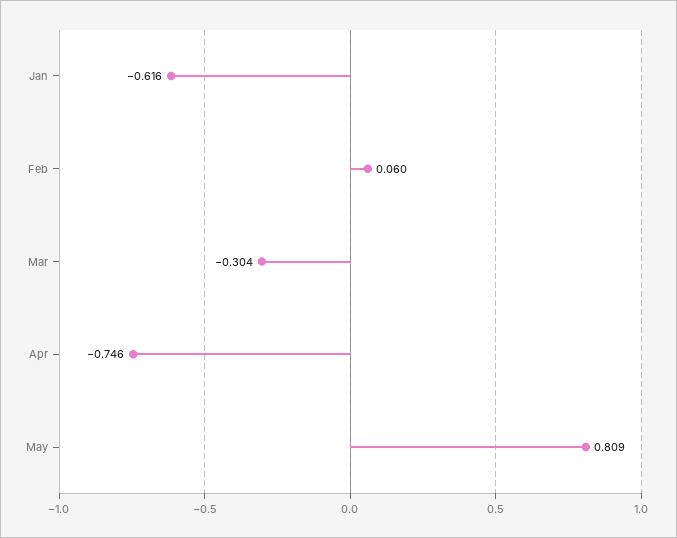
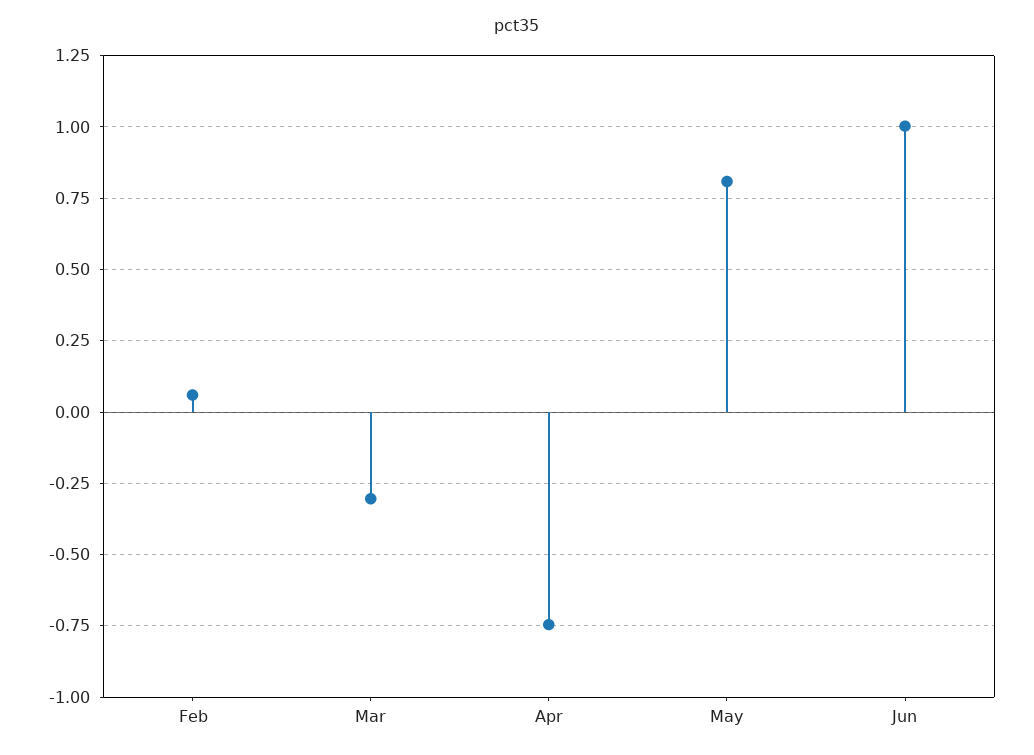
Jan: -0.616 -> none
Jun: none -> 1

